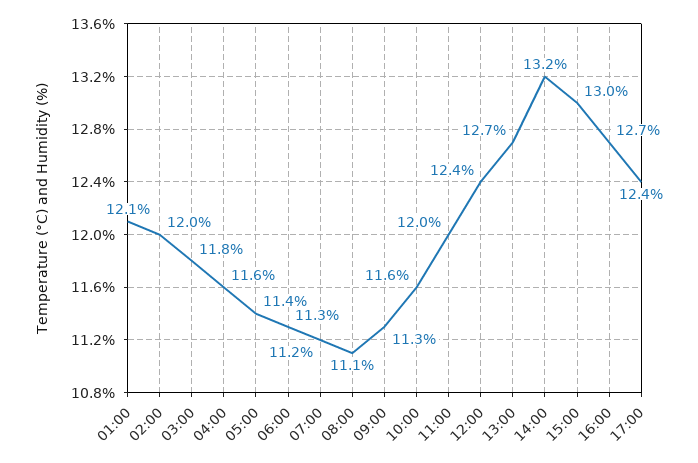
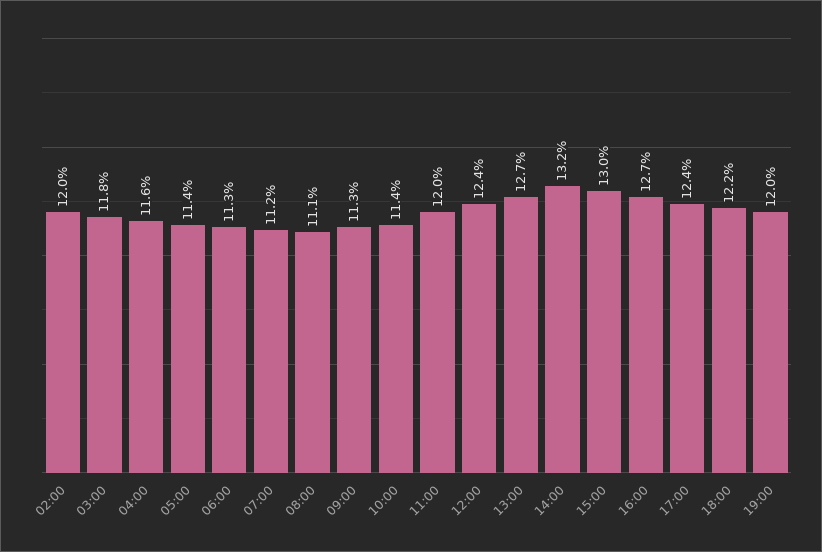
01:00: 12.1 -> none
10:00: 11.6 -> 11.4
18:00: none -> 12.2
19:00: none -> 12

